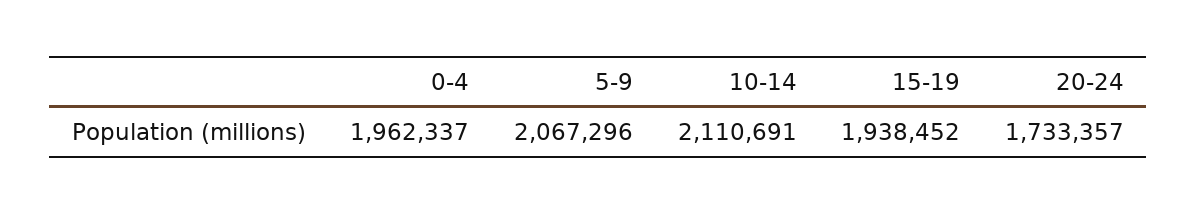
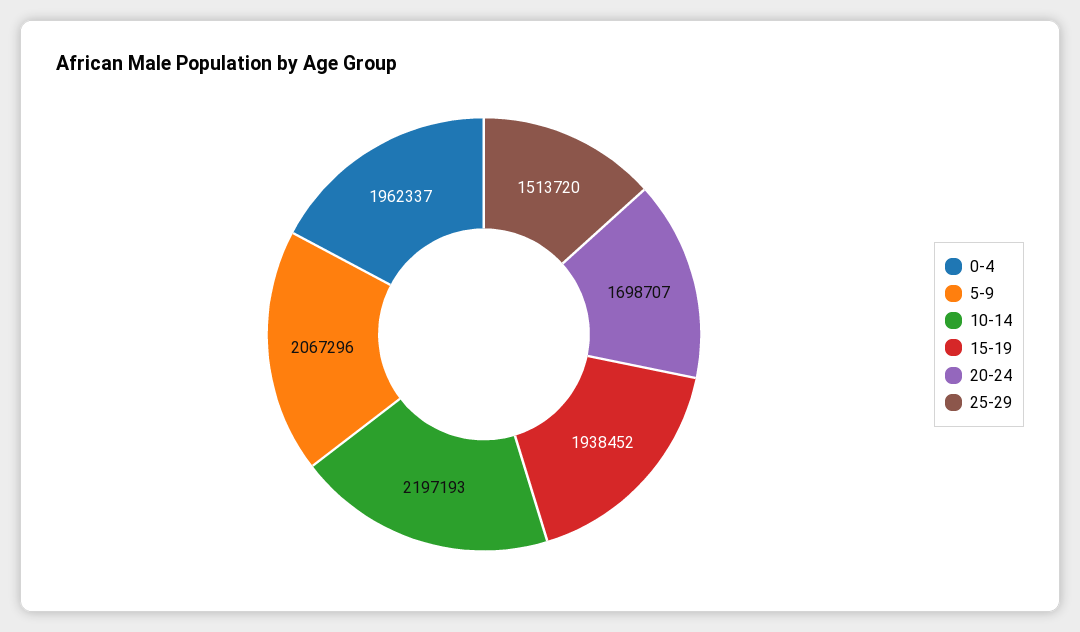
10-14: 2110691 -> 2197193
20-24: 1733357 -> 1698707
25-29: none -> 1513720

